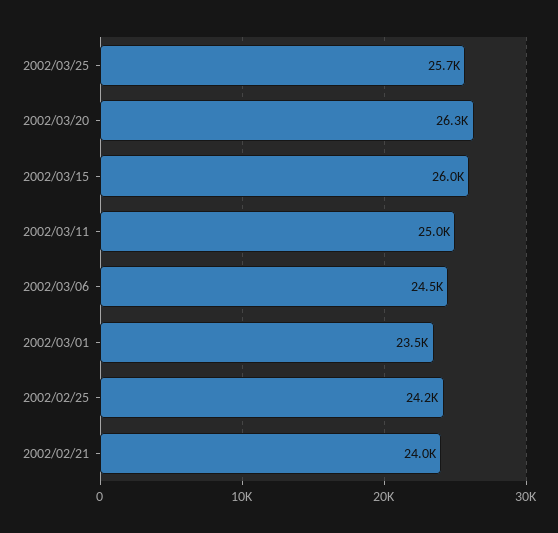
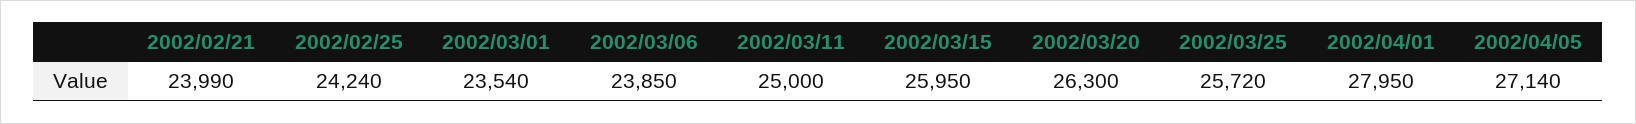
2002/03/06: 24500 -> 23850
2002/04/01: none -> 27950
2002/04/05: none -> 27140

